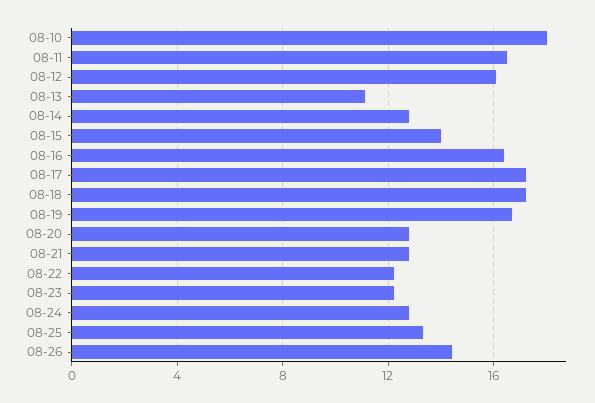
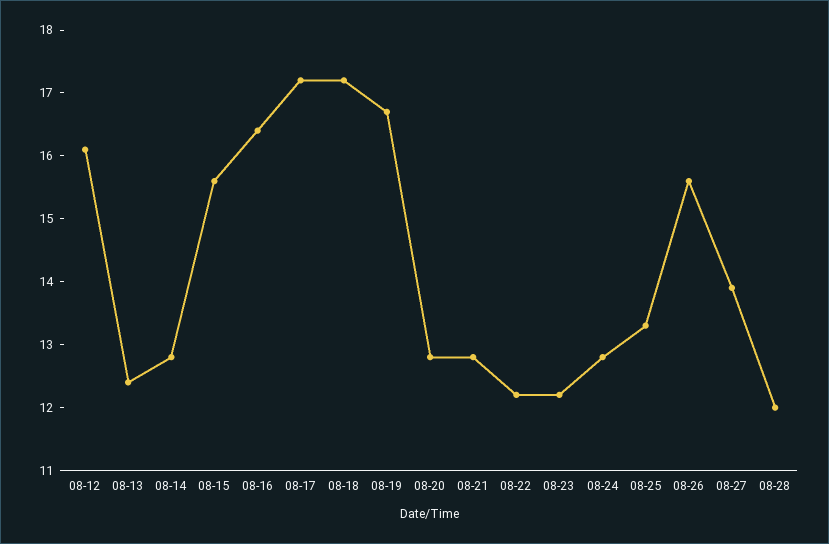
08-10: 18 -> none
08-11: 16.5 -> none
08-13: 11 -> 12.5
08-15: 14 -> 15.5
08-26: 14.5 -> 15.5
08-27: none -> 14
08-28: none -> 12

